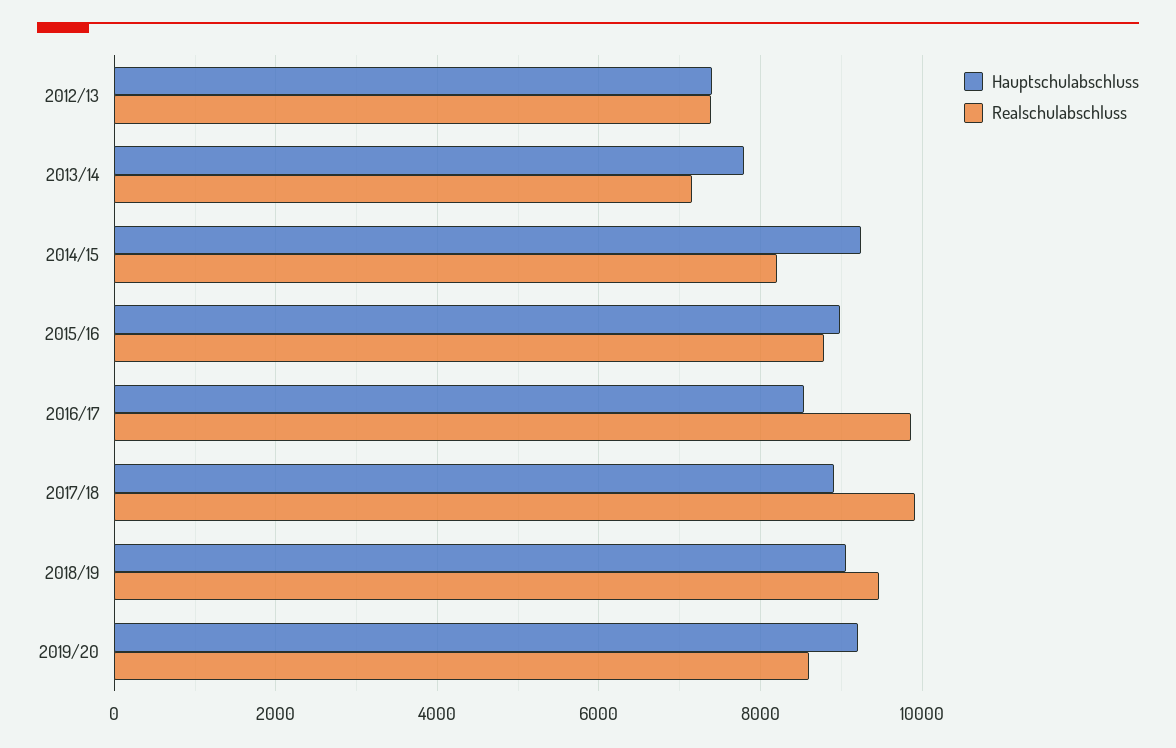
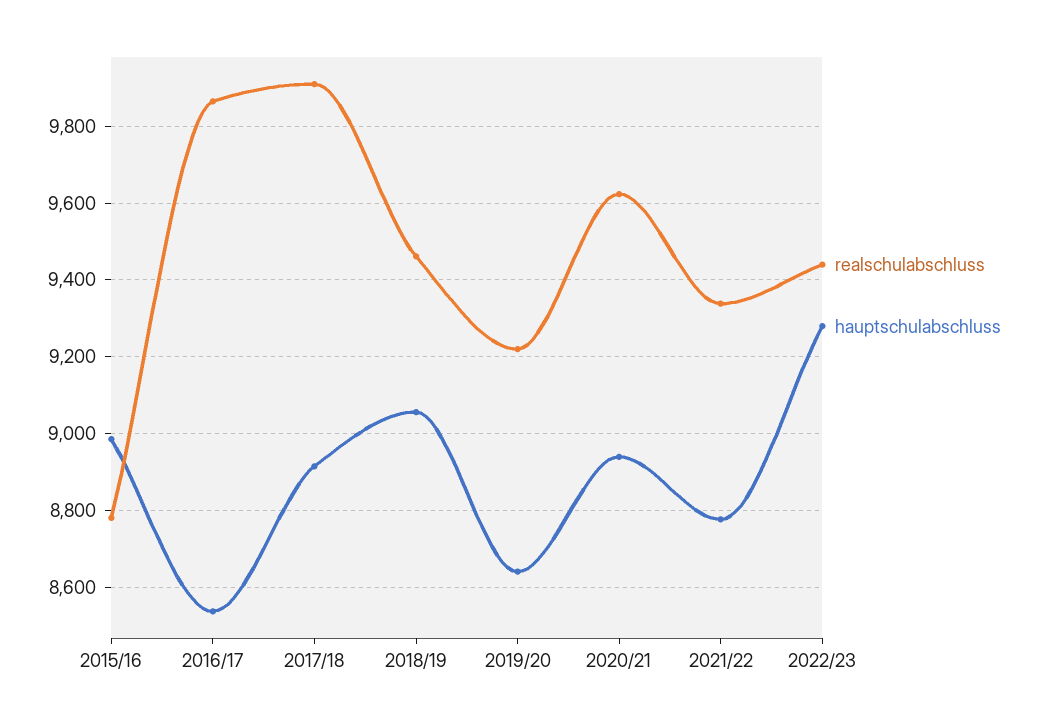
Hauptschulabschluss, 2012/13: 7400 -> none
Realschulabschluss, 2012/13: 7400 -> none
Hauptschulabschluss, 2013/14: 7800 -> none
Realschulabschluss, 2013/14: 7200 -> none
Hauptschulabschluss, 2014/15: 9200 -> none
Realschulabschluss, 2014/15: 8200 -> none
Hauptschulabschluss, 2019/20: 9200 -> 8640
Realschulabschluss, 2019/20: 8600 -> 9220
Realschulabschluss, 2020/21: none -> 9620
Hauptschulabschluss, 2020/21: none -> 8940
Realschulabschluss, 2021/22: none -> 9340
Hauptschulabschluss, 2021/22: none -> 8780
Realschulabschluss, 2022/23: none -> 9440
Hauptschulabschluss, 2022/23: none -> 9280

